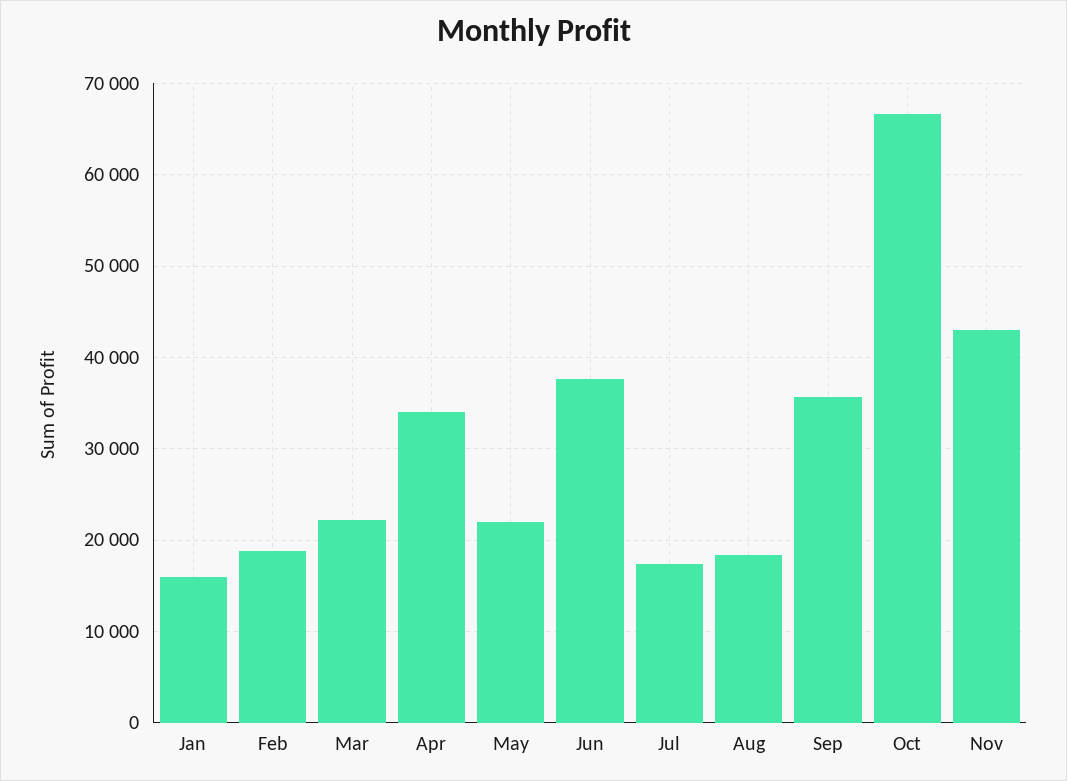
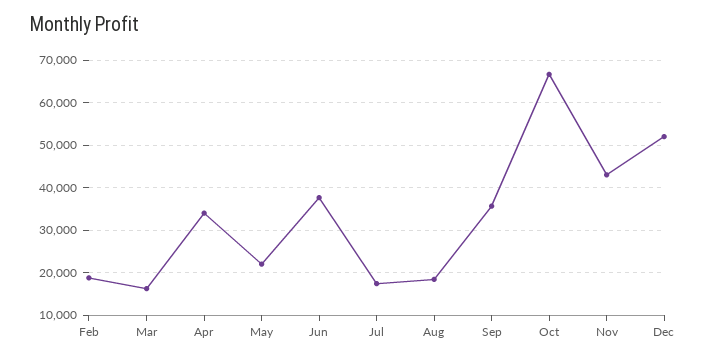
Jan: 16000 -> none
Mar: 22000 -> 16000
Dec: none -> 52000

